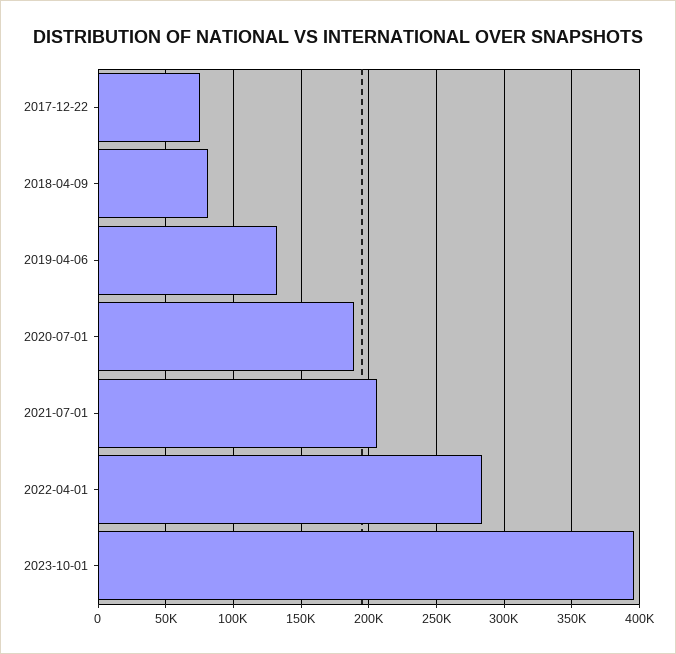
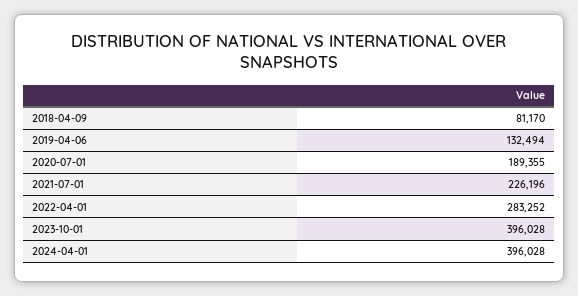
2017-12-22: 75000 -> none
2021-07-01: 205000 -> 226196
2024-04-01: none -> 396028

